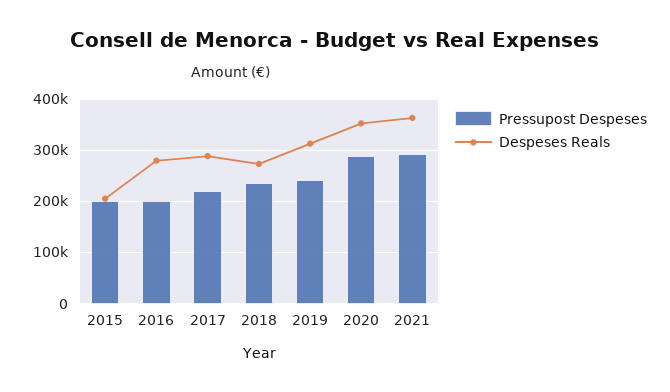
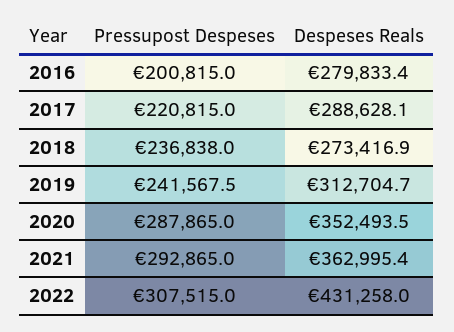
Pressupost Despeses, 2015: 200000 -> none
Despeses Reals, 2015: 200000 -> none
Pressupost Despeses, 2022: none -> 307515
Despeses Reals, 2022: none -> 431258

